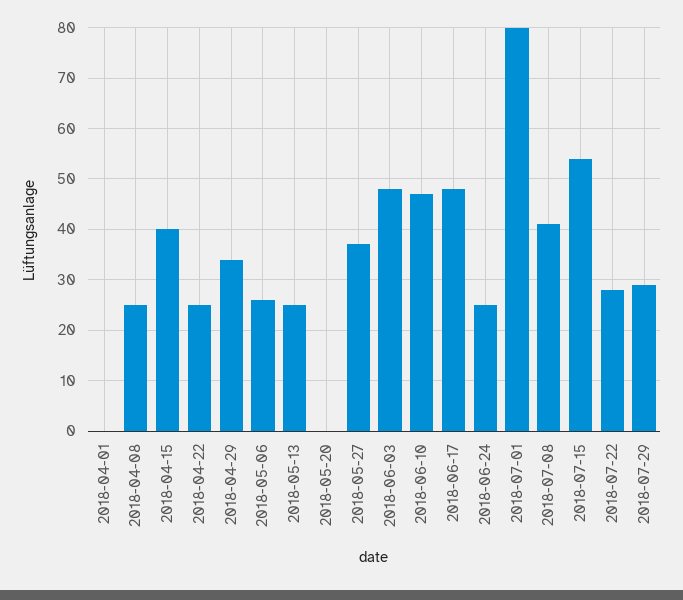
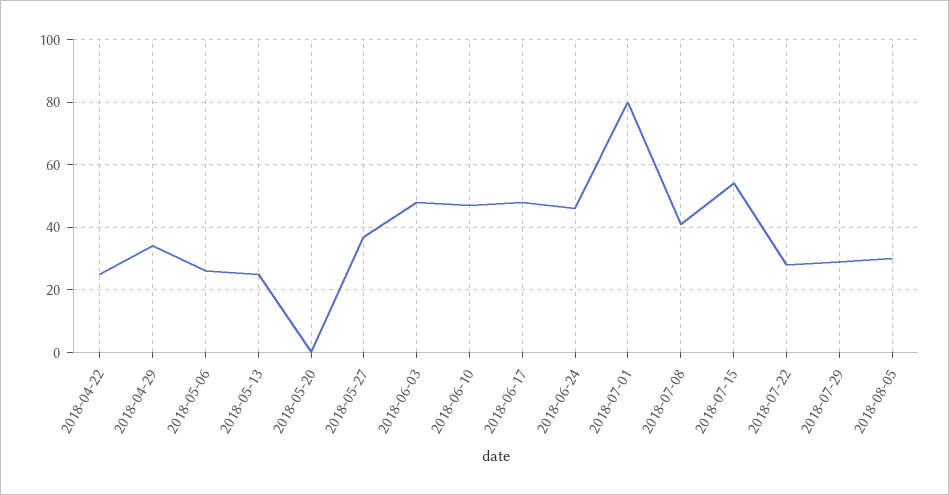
2018-04-01: 0 -> none
2018-04-08: 25 -> none
2018-04-15: 40 -> none
2018-06-24: 25 -> 45
2018-08-05: none -> 30

